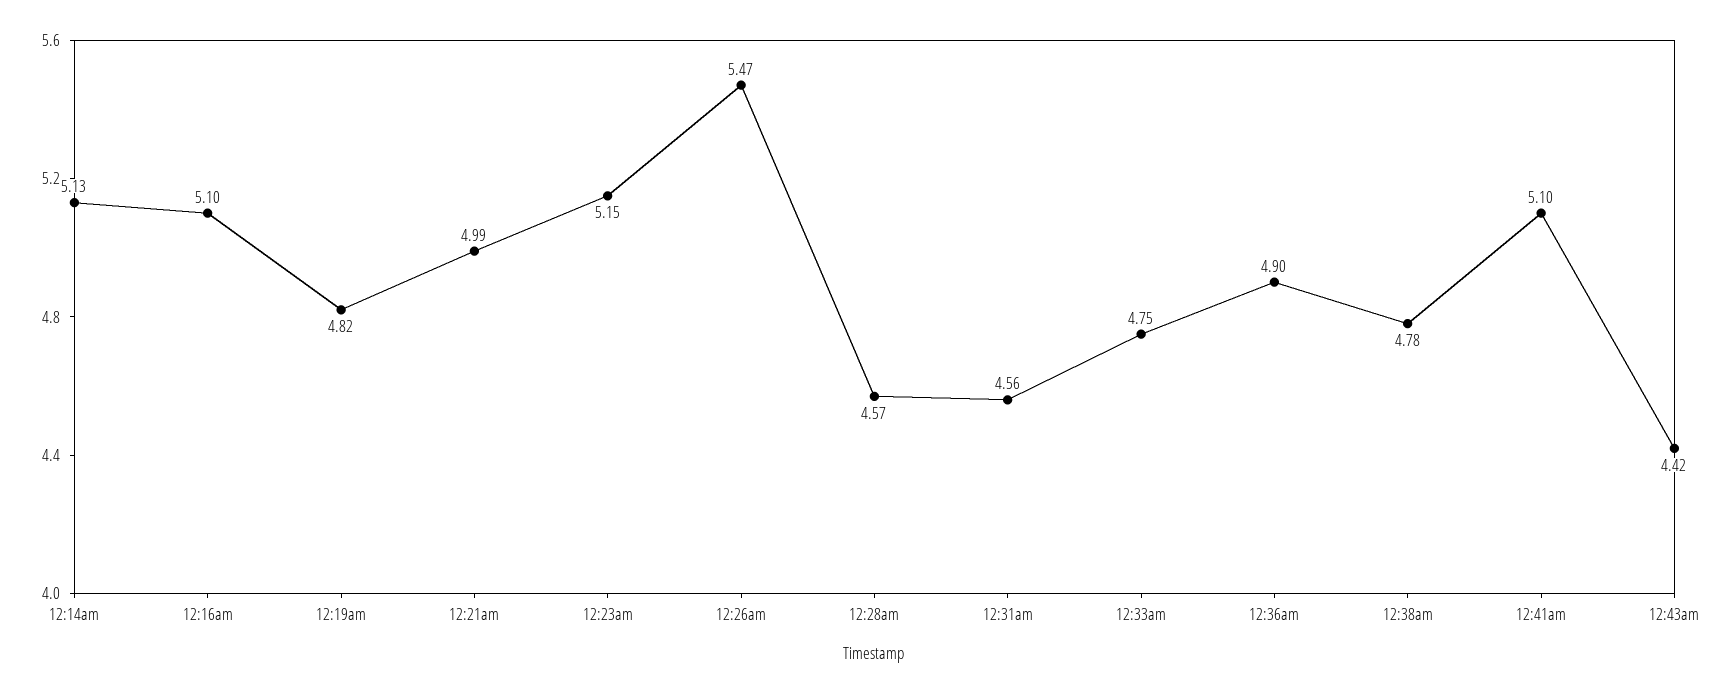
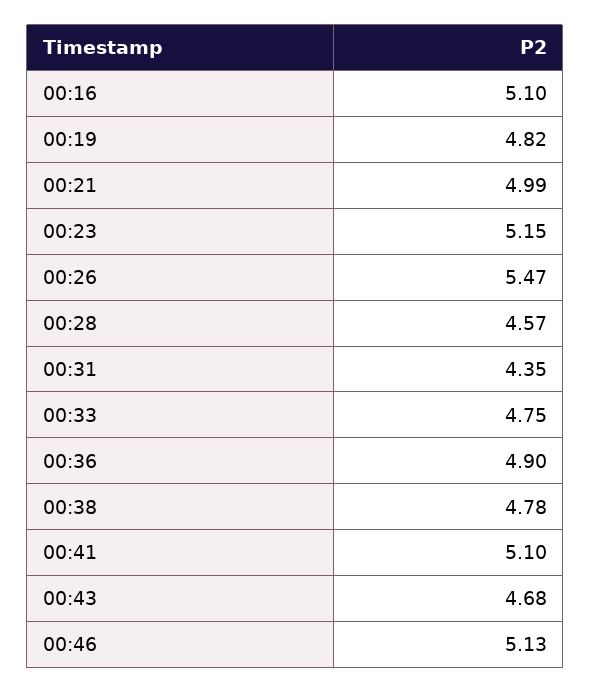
12:14am: 5.13 -> none
12:31am: 4.56 -> 4.35
12:43am: 4.42 -> 4.68
00:46: none -> 5.13

